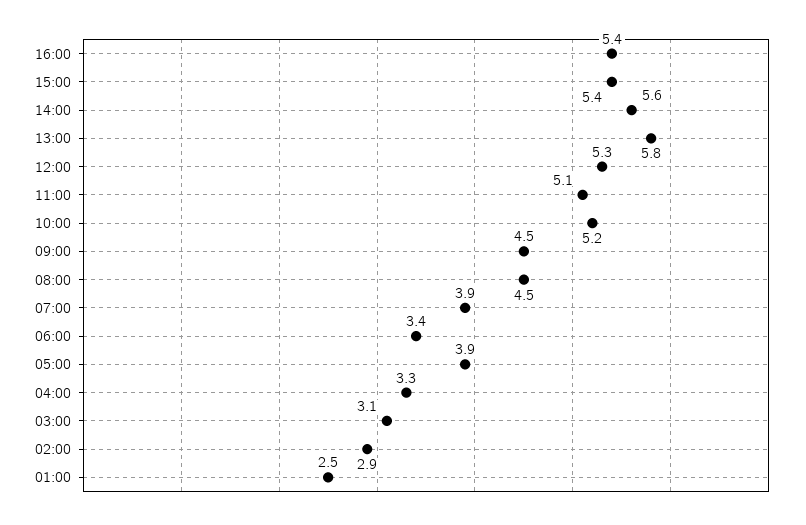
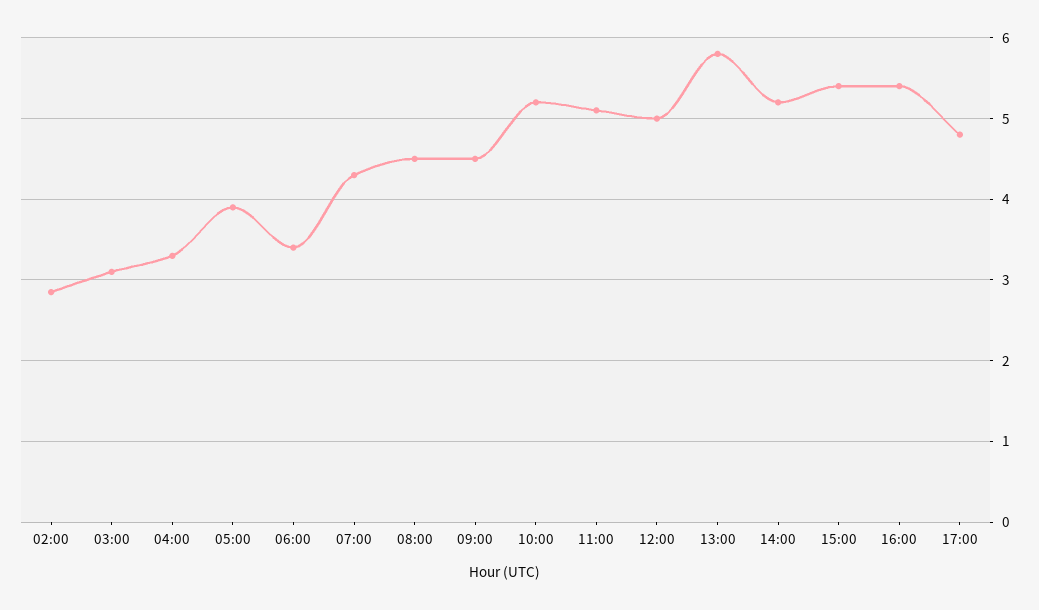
14:00: 5.6 -> 5.2
12:00: 5.3 -> 5
07:00: 3.9 -> 4.3
01:00: 2.5 -> none
17:00: none -> 4.8

